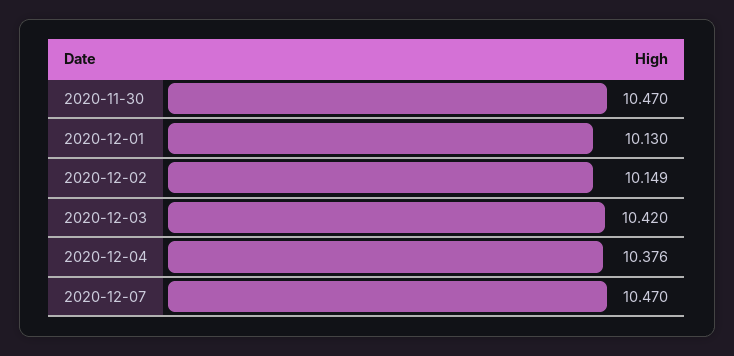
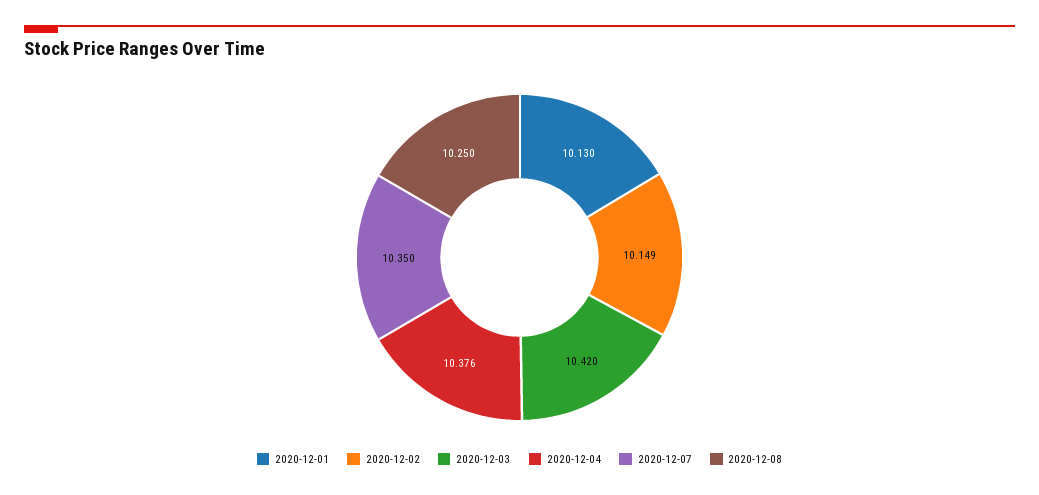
2020-11-30: 10.47 -> none
2020-12-07: 10.47 -> 10.35
2020-12-08: none -> 10.25

